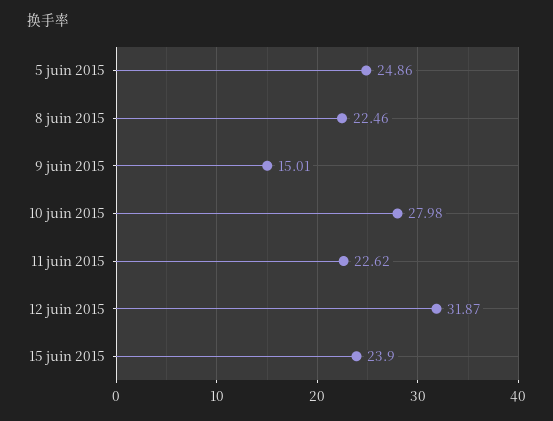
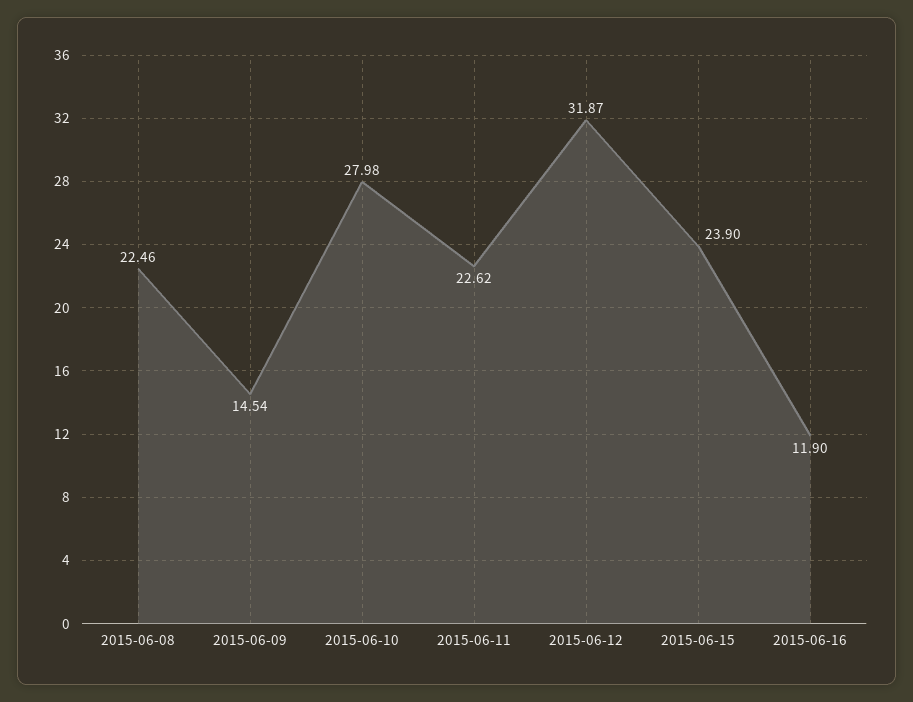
5 juin 2015: 24.86 -> none
9 juin 2015: 15.01 -> 14.54
2015-06-16: none -> 11.9

